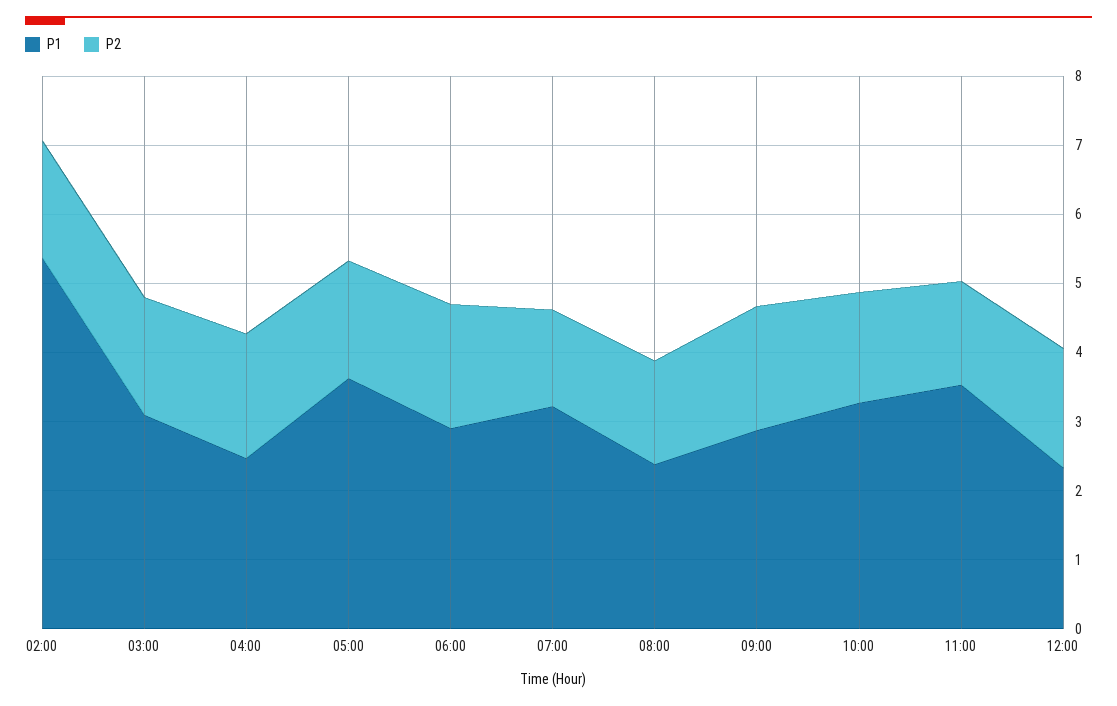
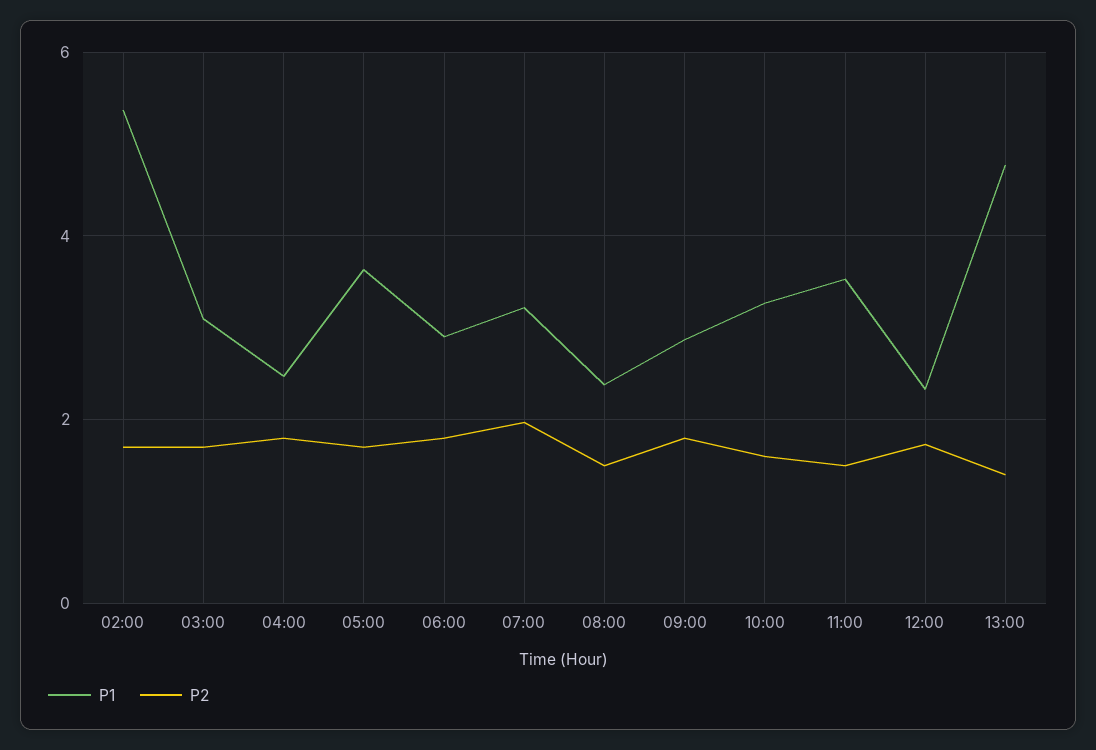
P2, 07:00: 1.4 -> 2
P1, 13:00: none -> 4.8
P2, 13:00: none -> 1.4

